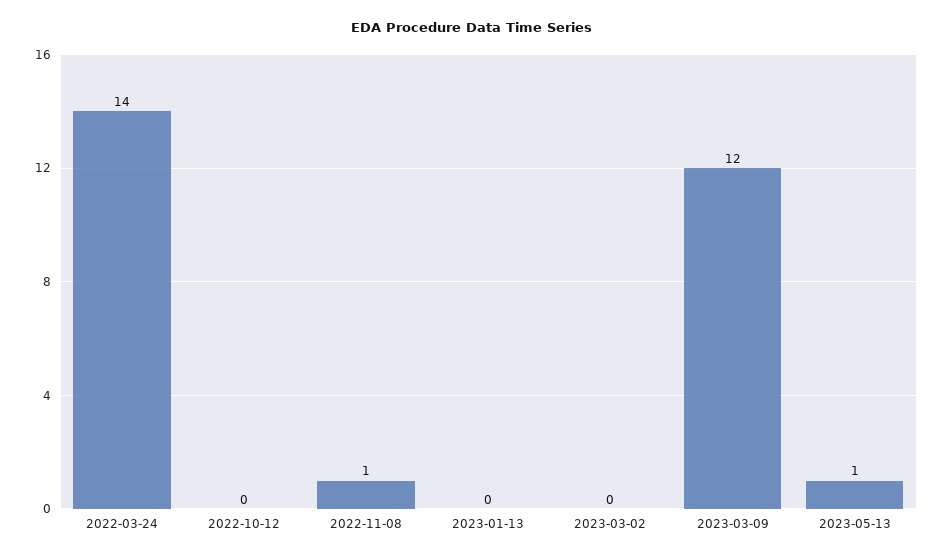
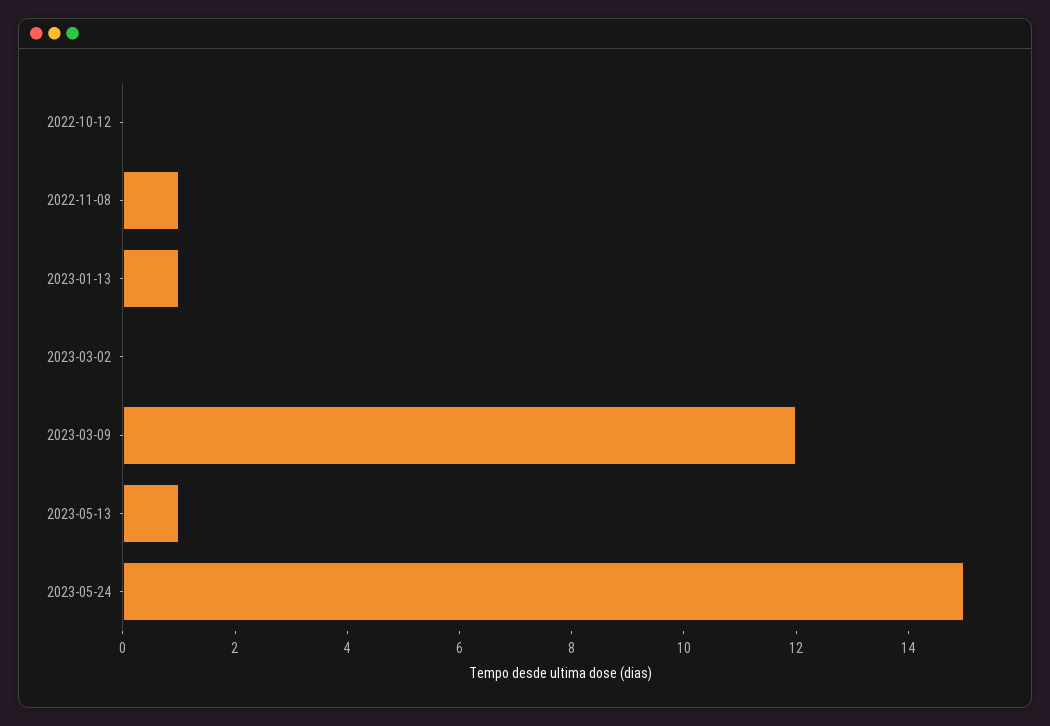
2022-03-24: 14 -> none
2023-01-13: 0 -> 1
2023-05-24: none -> 15

